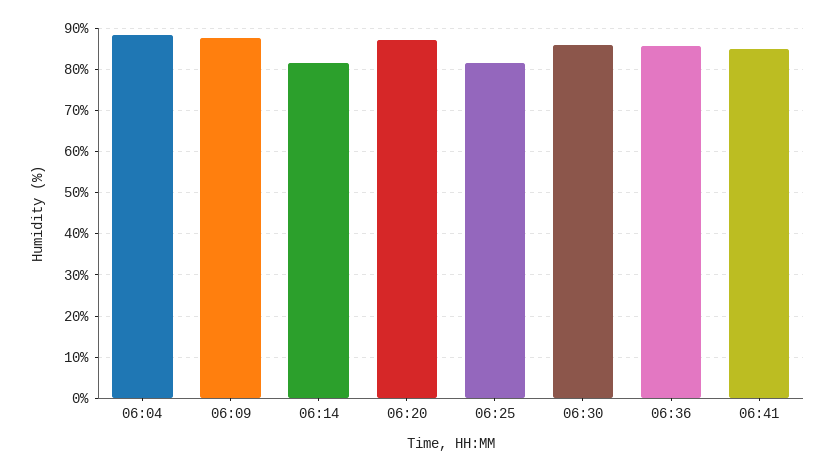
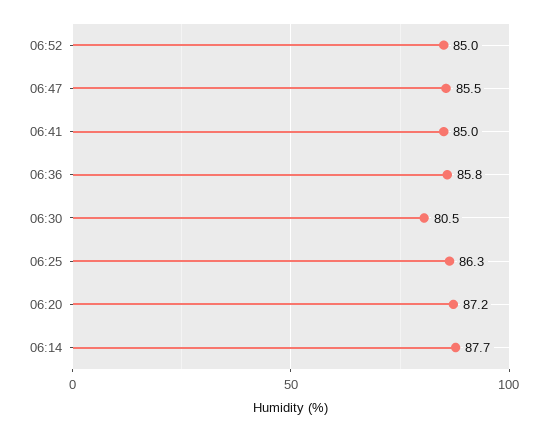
06:04: 88 -> none
06:09: 88 -> none
06:14: 82 -> 87.7
06:25: 82 -> 86.3
06:30: 86 -> 80.5
06:52: none -> 85
06:47: none -> 85.5

